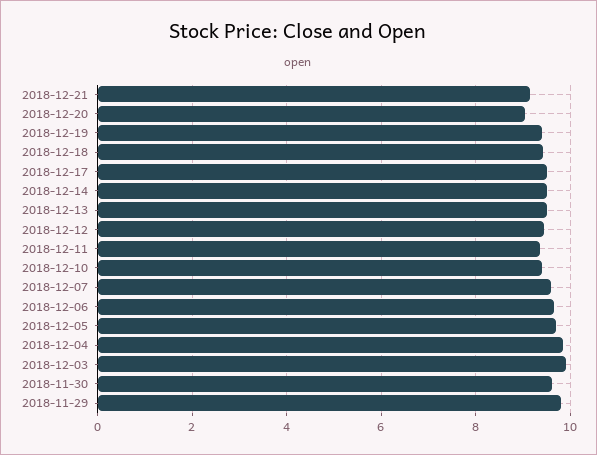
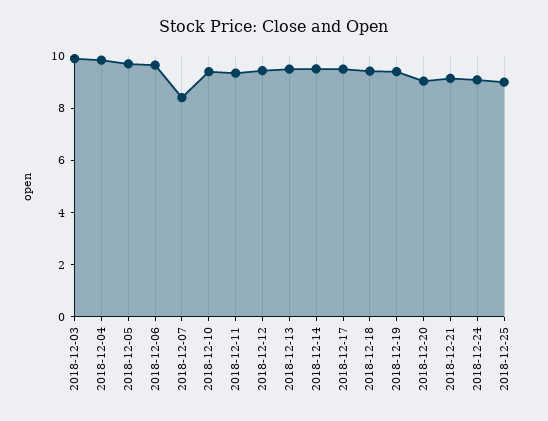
2018-12-07: 9.6 -> 8.5
2018-11-30: 9.6 -> none
2018-11-29: 9.8 -> none
2018-12-24: none -> 9
2018-12-25: none -> 9

